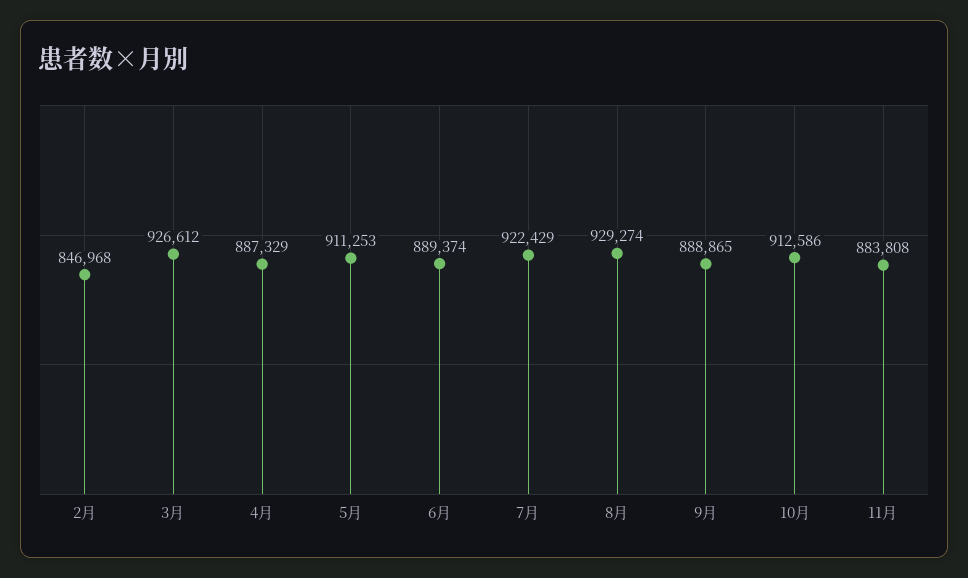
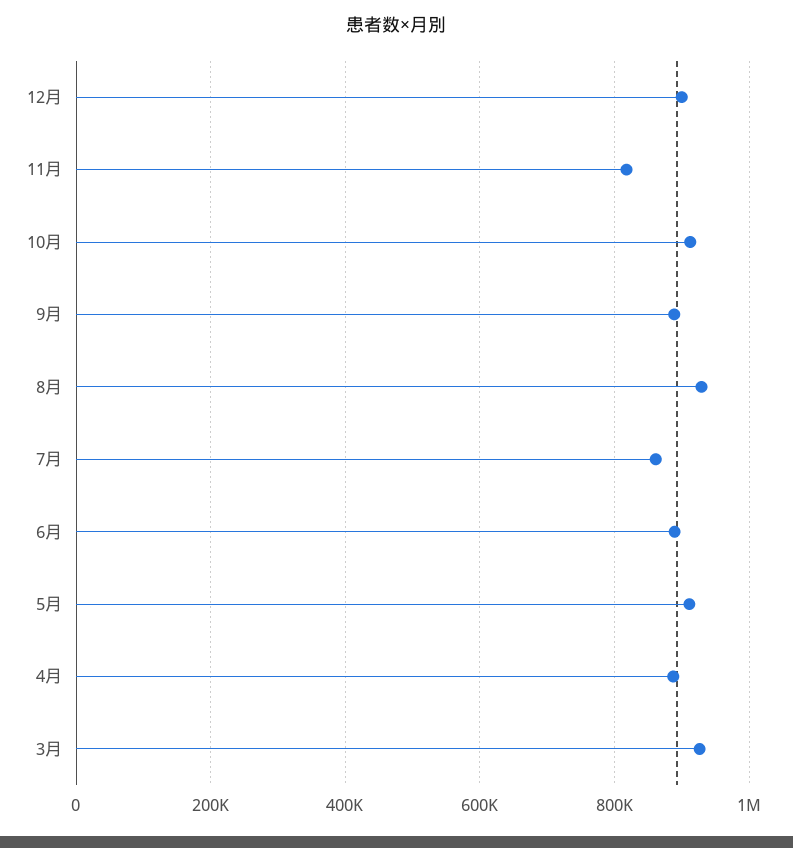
2月: 846968 -> none
7月: 922429 -> 860000
11月: 883808 -> 820000
12月: none -> 900000

